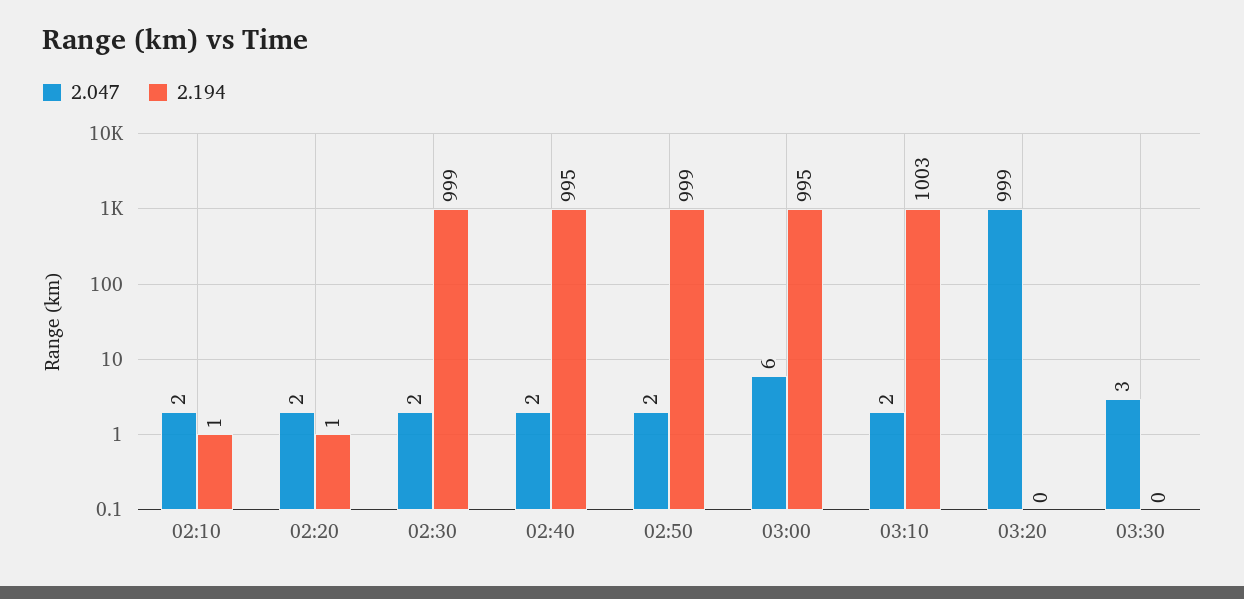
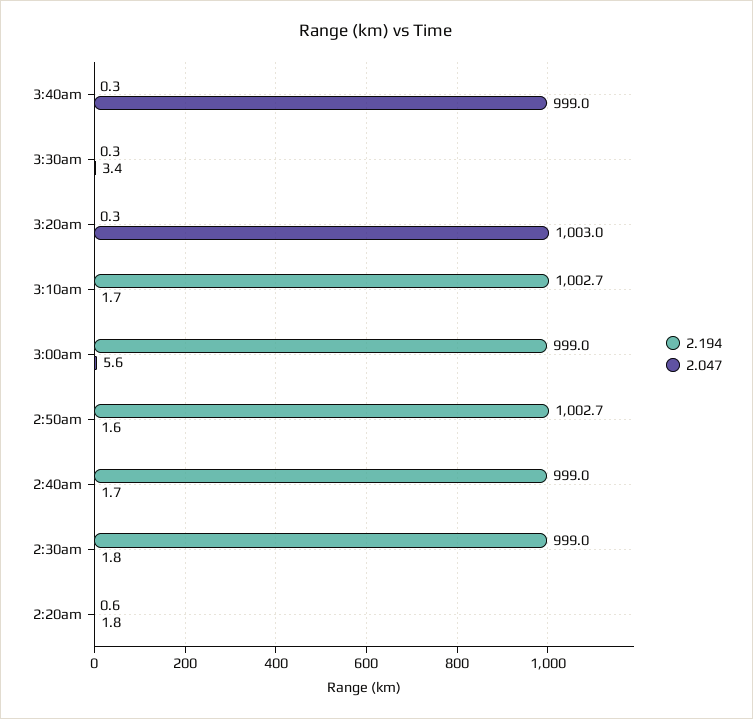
2.047, 02:10: 2 -> none
2.194, 02:10: 1 -> none
2.194, 02:40: 995 -> 999
2.194, 02:50: 999 -> 1002.7
2.194, 03:00: 995 -> 999
2.047, 03:20: 999 -> 1003
2.194, 3:40am: none -> 0.3
2.047, 3:40am: none -> 999

